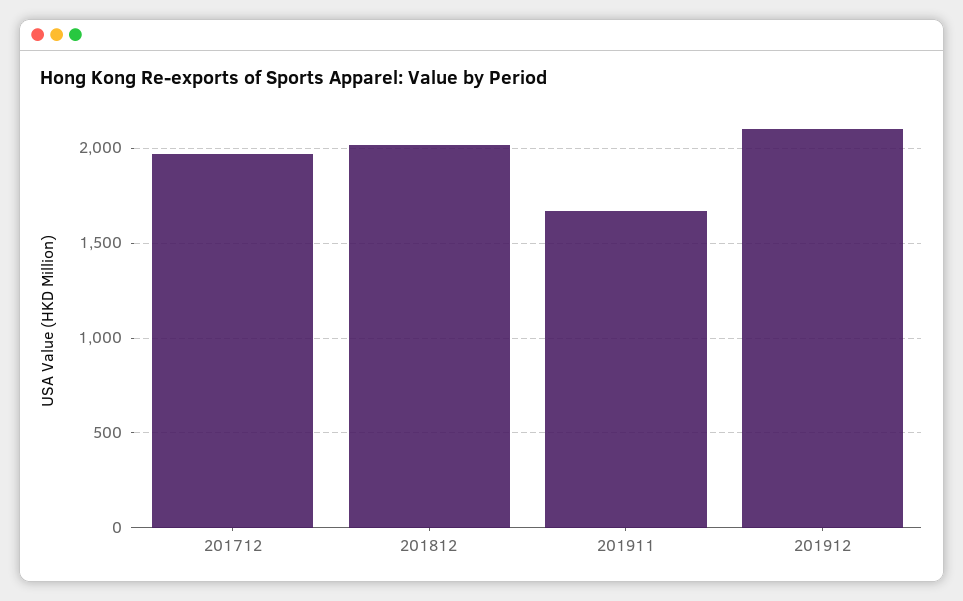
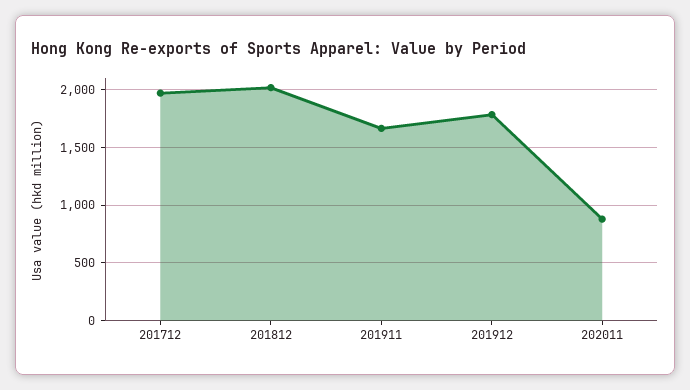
201912: 2100 -> 1800
202011: none -> 900

